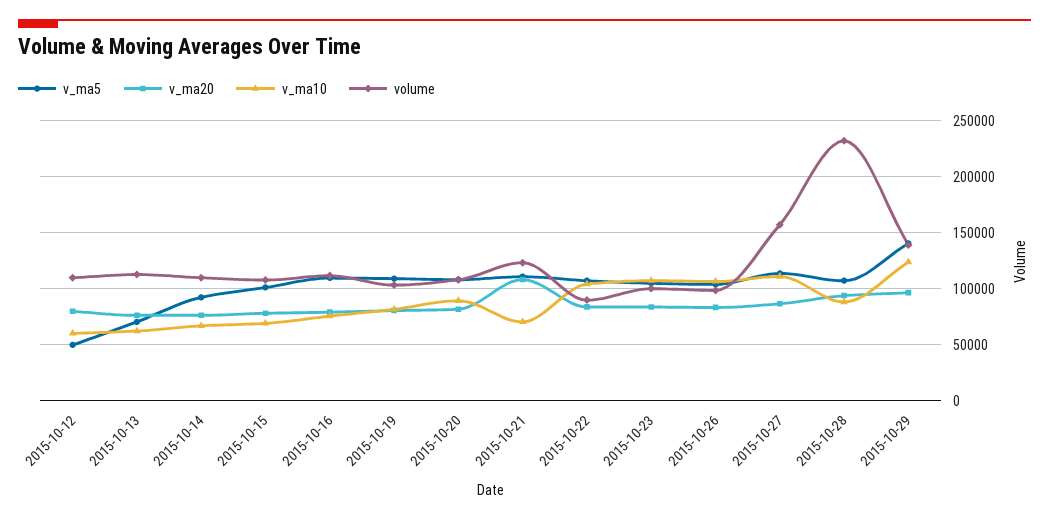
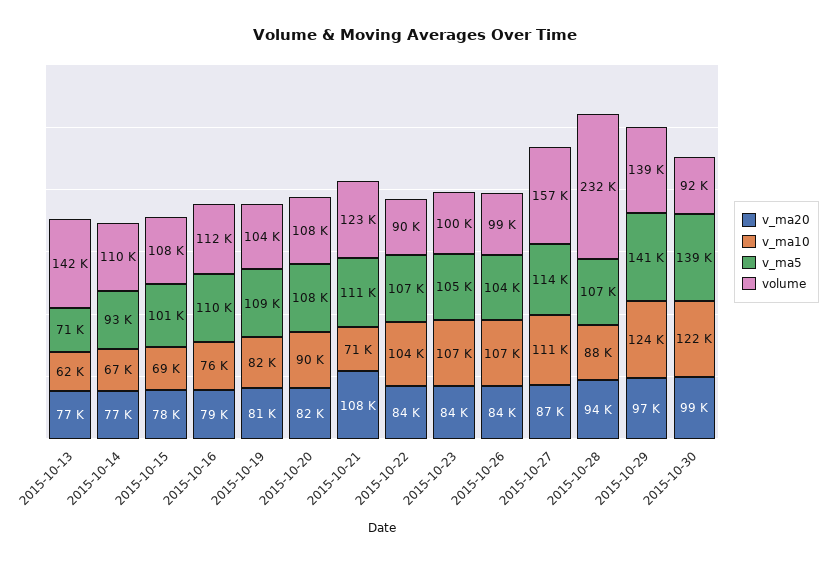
v_ma5, 2015-10-12: 50000 -> none
v_ma20, 2015-10-12: 80000 -> none
v_ma10, 2015-10-12: 60000 -> none
volume, 2015-10-12: 110000 -> none
volume, 2015-10-13: 110000 -> 142000
v_ma20, 2015-10-30: none -> 99000
v_ma10, 2015-10-30: none -> 122000
v_ma5, 2015-10-30: none -> 139000
volume, 2015-10-30: none -> 92000

